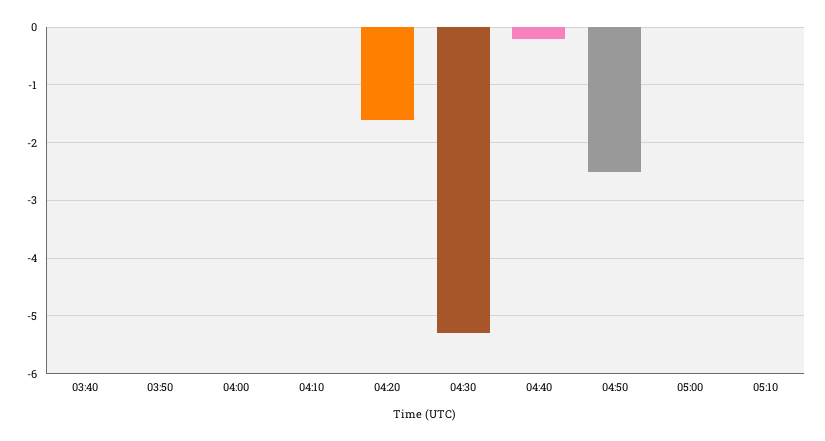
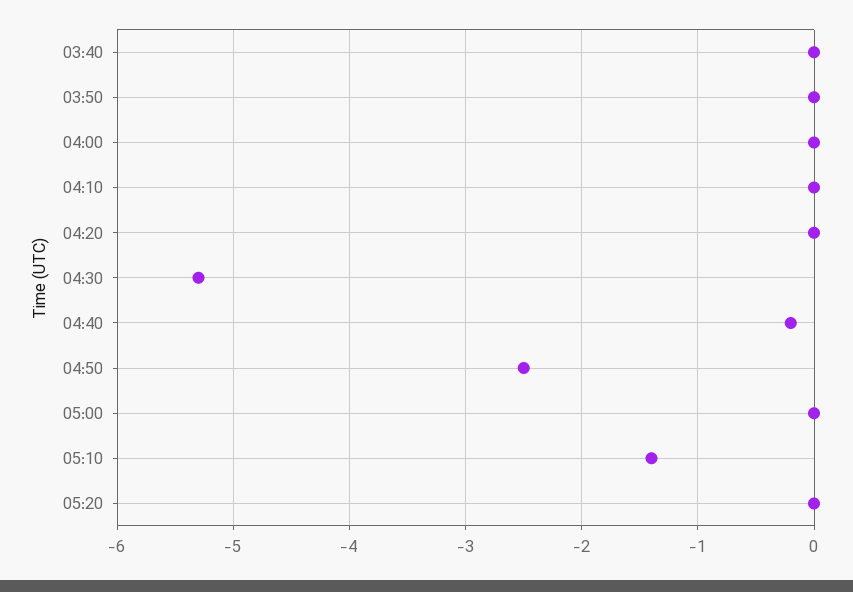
04:20: -1.5 -> 0
05:10: 0 -> -1.4
05:20: none -> 0

